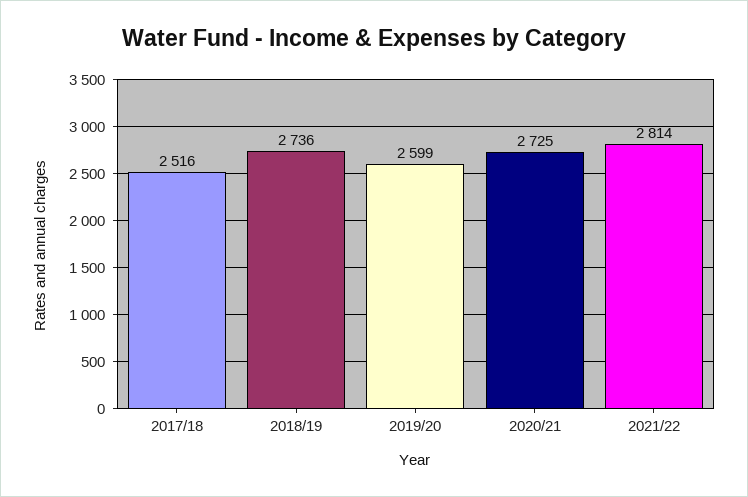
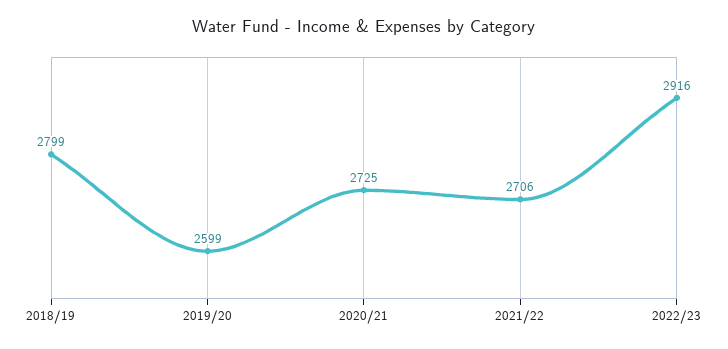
2017/18: 2516 -> none
2018/19: 2736 -> 2799
2021/22: 2814 -> 2706
2022/23: none -> 2916

